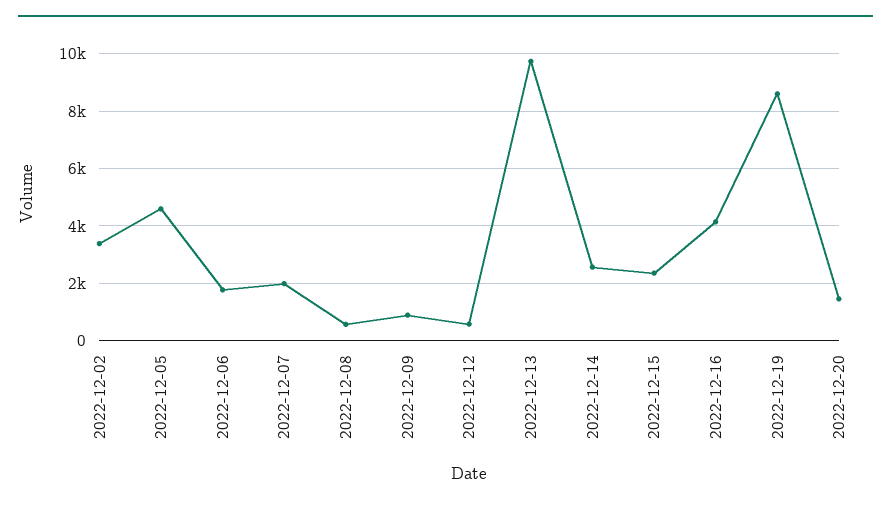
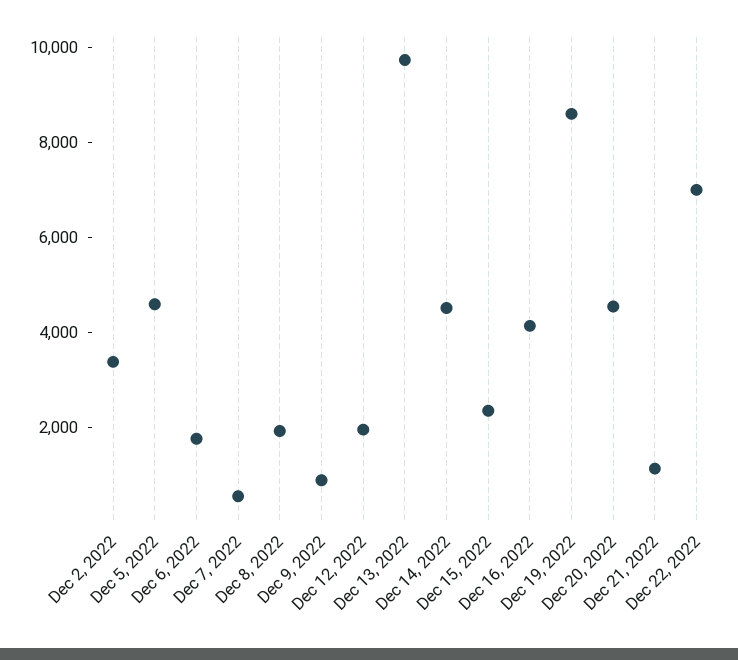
2022-12-07: 2000 -> 500
2022-12-08: 500 -> 2000
2022-12-12: 500 -> 2000
2022-12-14: 2500 -> 4500
2022-12-20: 1500 -> 4500
Dec 21, 2022: none -> 1000
Dec 22, 2022: none -> 7000

